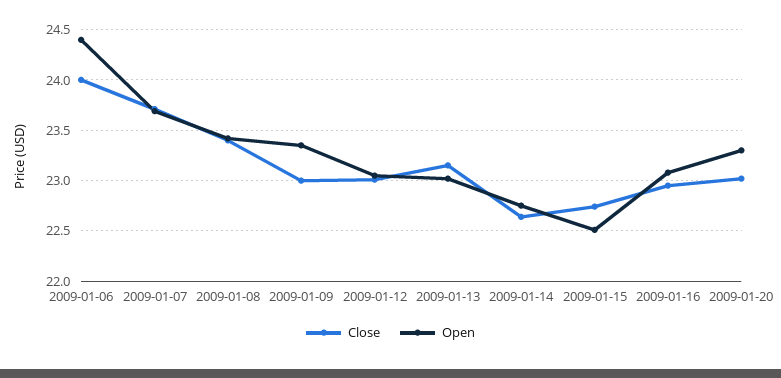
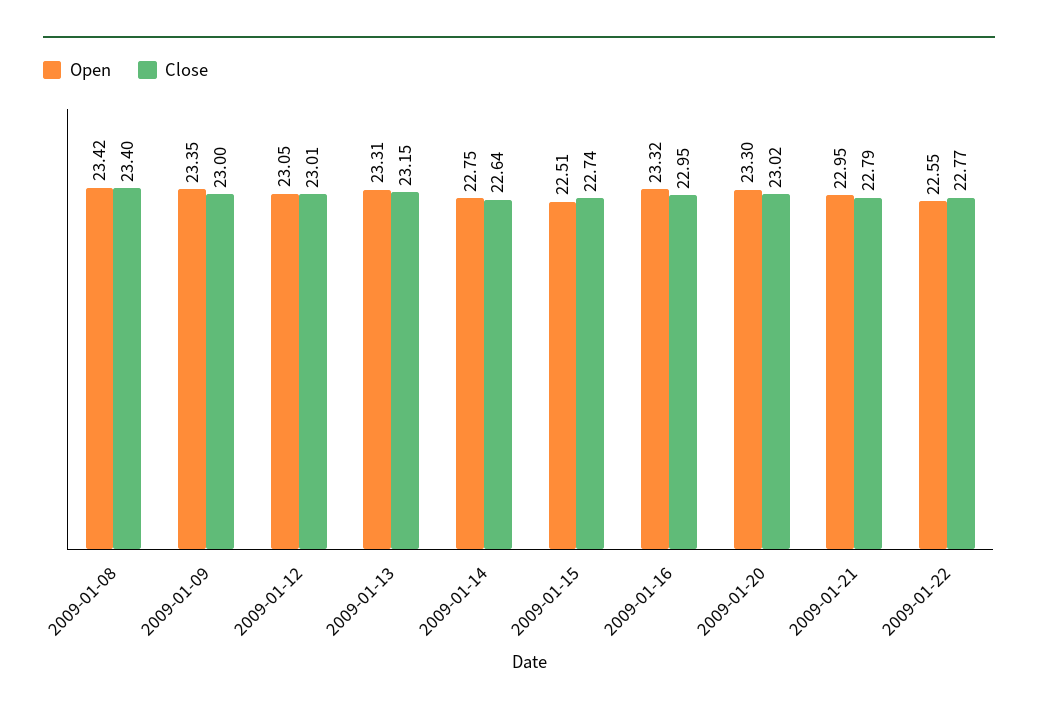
Close, 2009-01-06: 24 -> none
Open, 2009-01-06: 24.4 -> none
Close, 2009-01-07: 23.7 -> none
Open, 2009-01-07: 23.7 -> none
Open, 2009-01-13: 23 -> 23.31
Open, 2009-01-16: 23.1 -> 23.32
Open, 2009-01-21: none -> 22.95
Close, 2009-01-21: none -> 22.79
Open, 2009-01-22: none -> 22.55
Close, 2009-01-22: none -> 22.77

